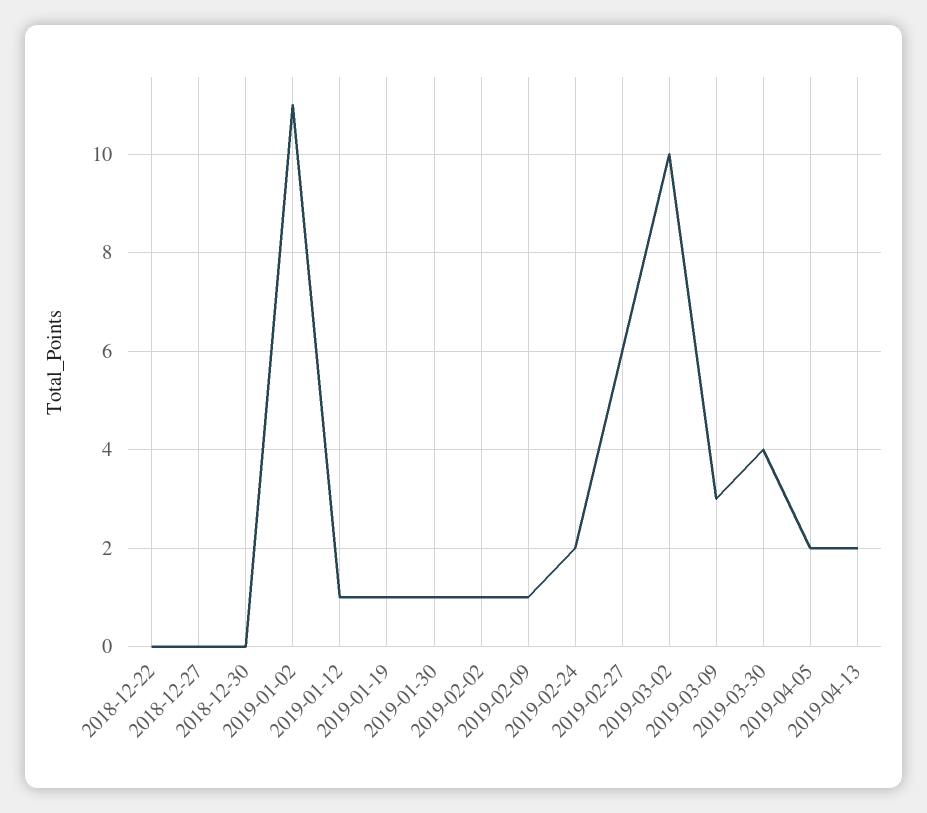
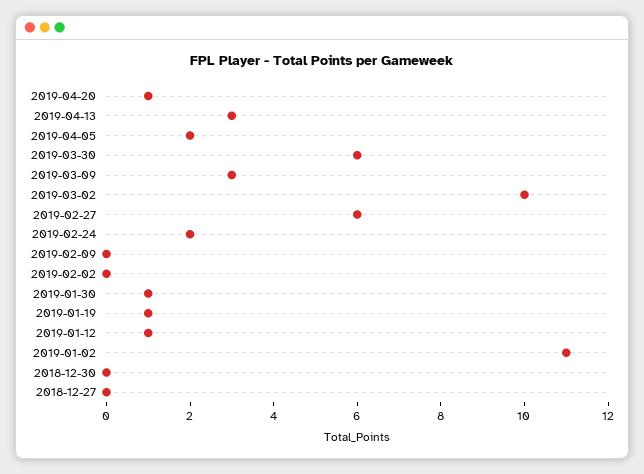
2018-12-22: 0 -> none
2019-02-02: 1 -> 0
2019-02-09: 1 -> 0
2019-03-30: 4 -> 6
2019-04-13: 2 -> 3
2019-04-20: none -> 1

